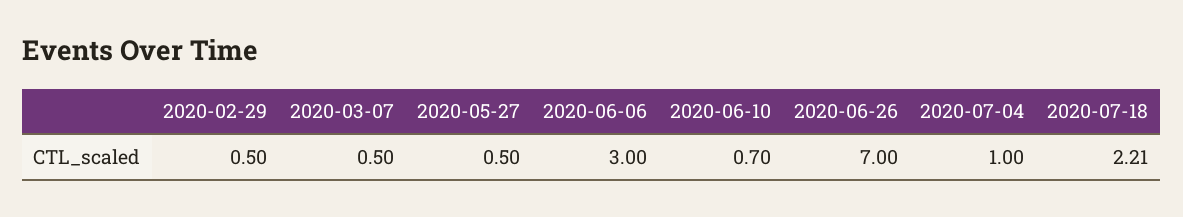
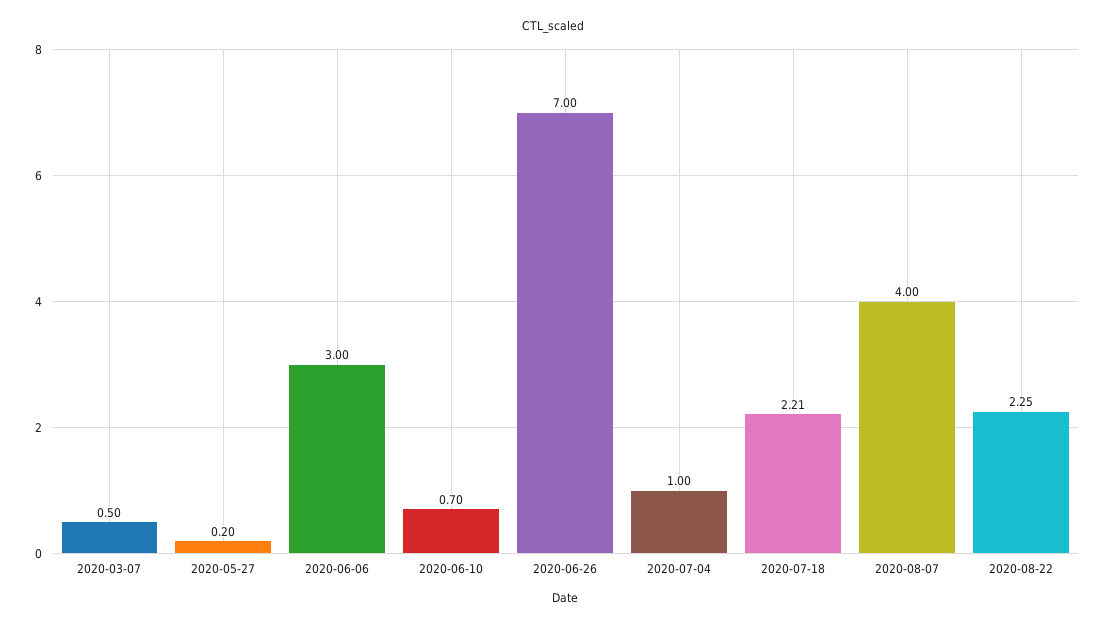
2020-02-29: 0.5 -> none
2020-05-27: 0.5 -> 0.2
2020-08-07: none -> 4
2020-08-22: none -> 2.25

